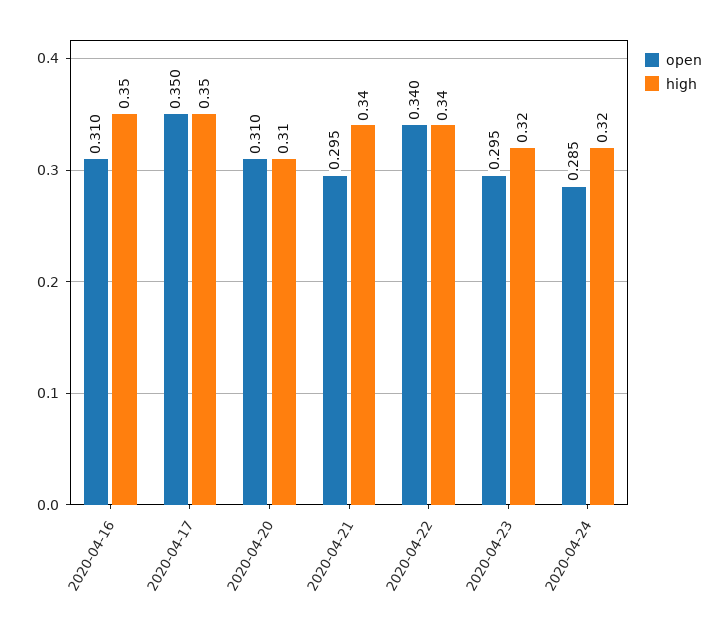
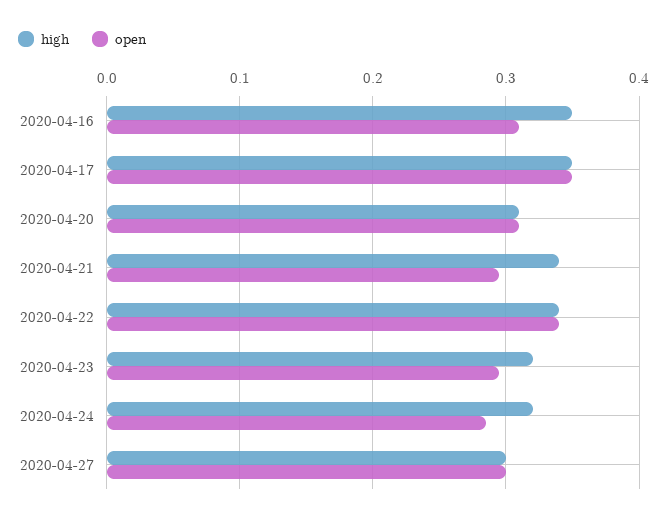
high, 2020-04-27: none -> 0.3
open, 2020-04-27: none -> 0.3

